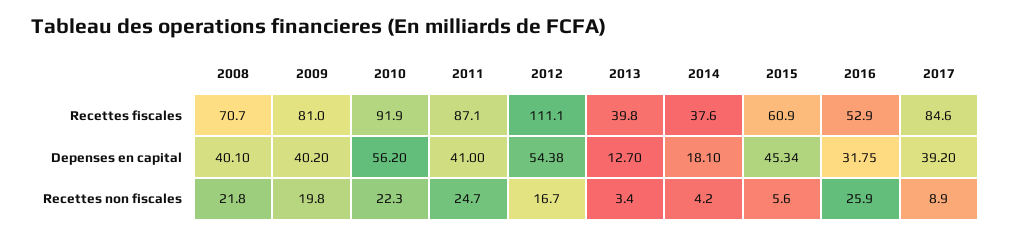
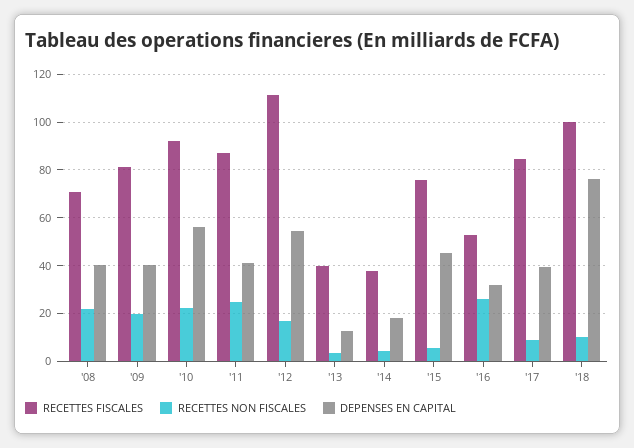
Recettes fiscales, 2015: 60.9 -> 75
Recettes fiscales, '18: none -> 100
Recettes non fiscales, '18: none -> 10
Depenses en capital, '18: none -> 75

